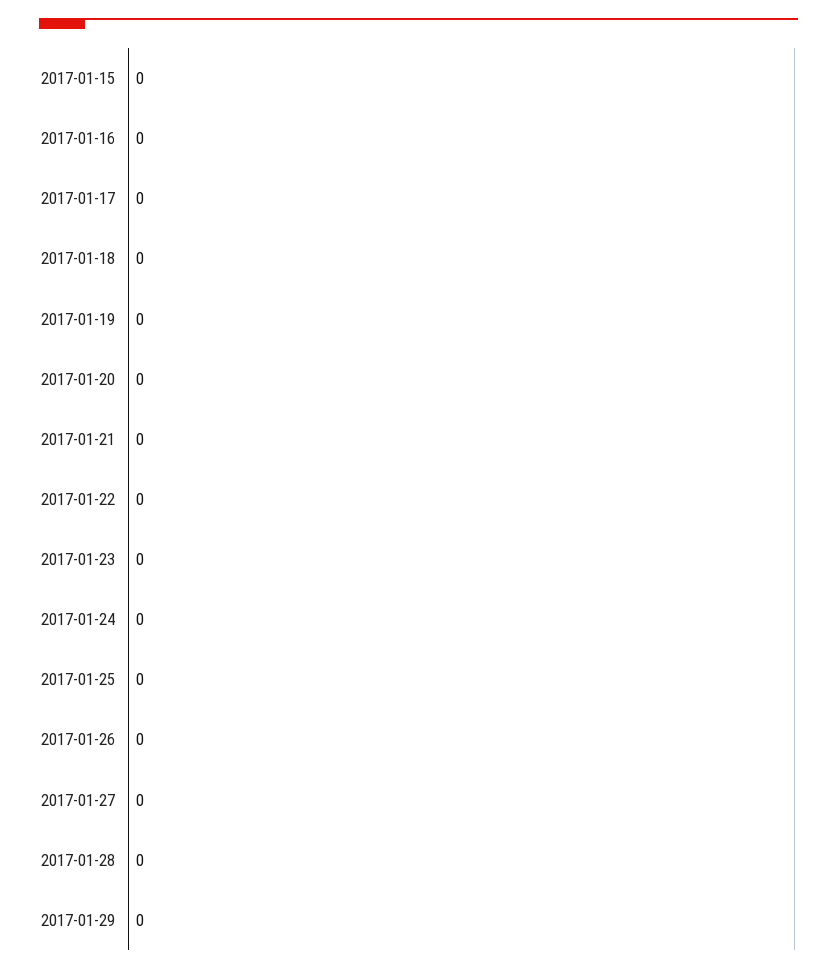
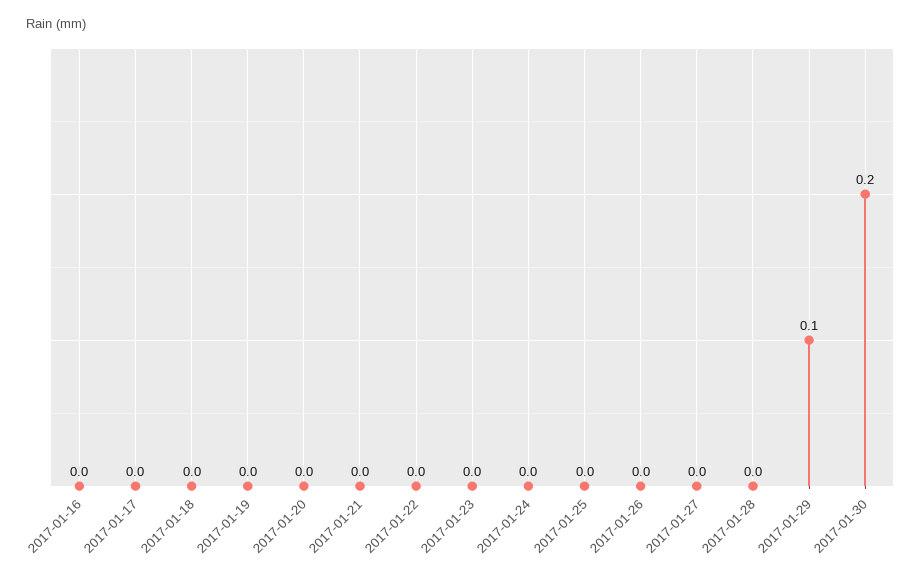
2017-01-15: 0 -> none
2017-01-29: 0 -> 0.1
2017-01-30: none -> 0.2

